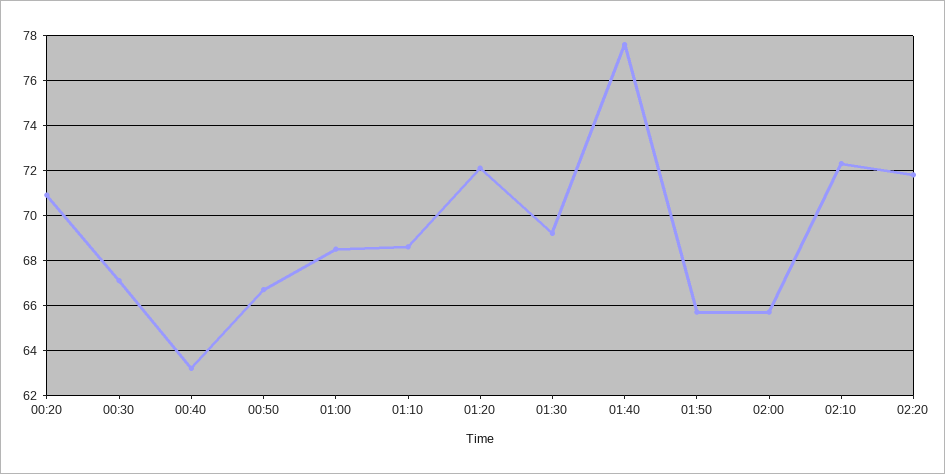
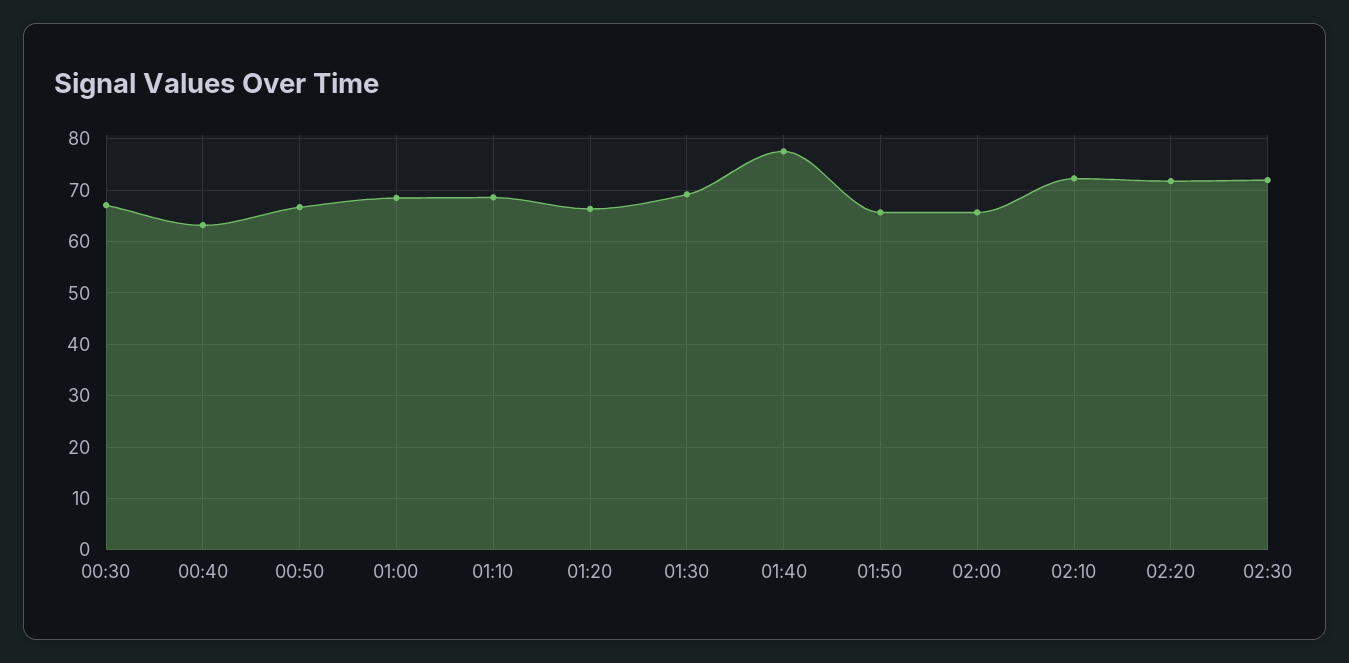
00:20: 71 -> none
01:20: 72 -> 66
02:30: none -> 72

